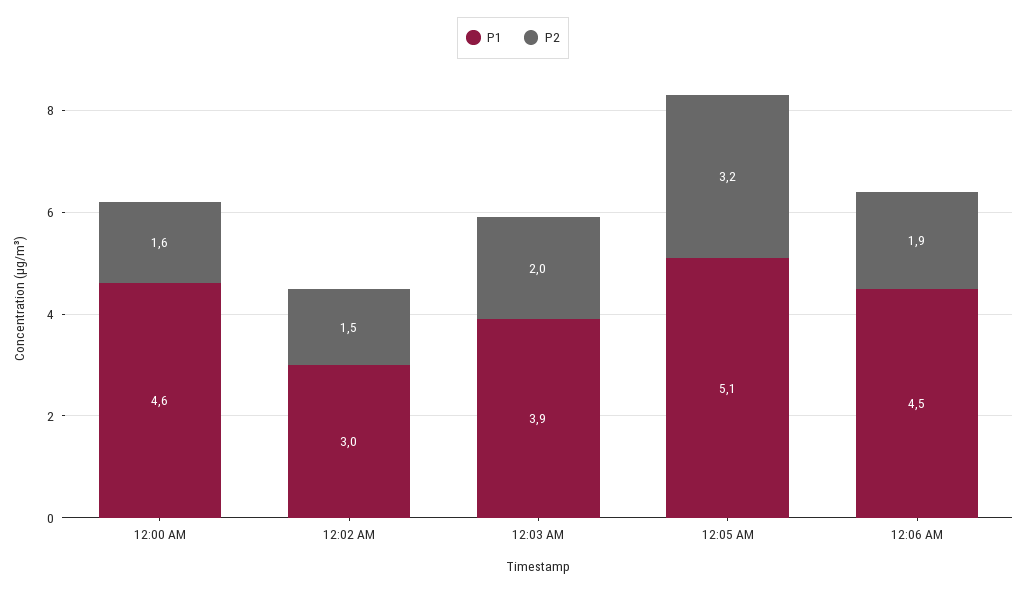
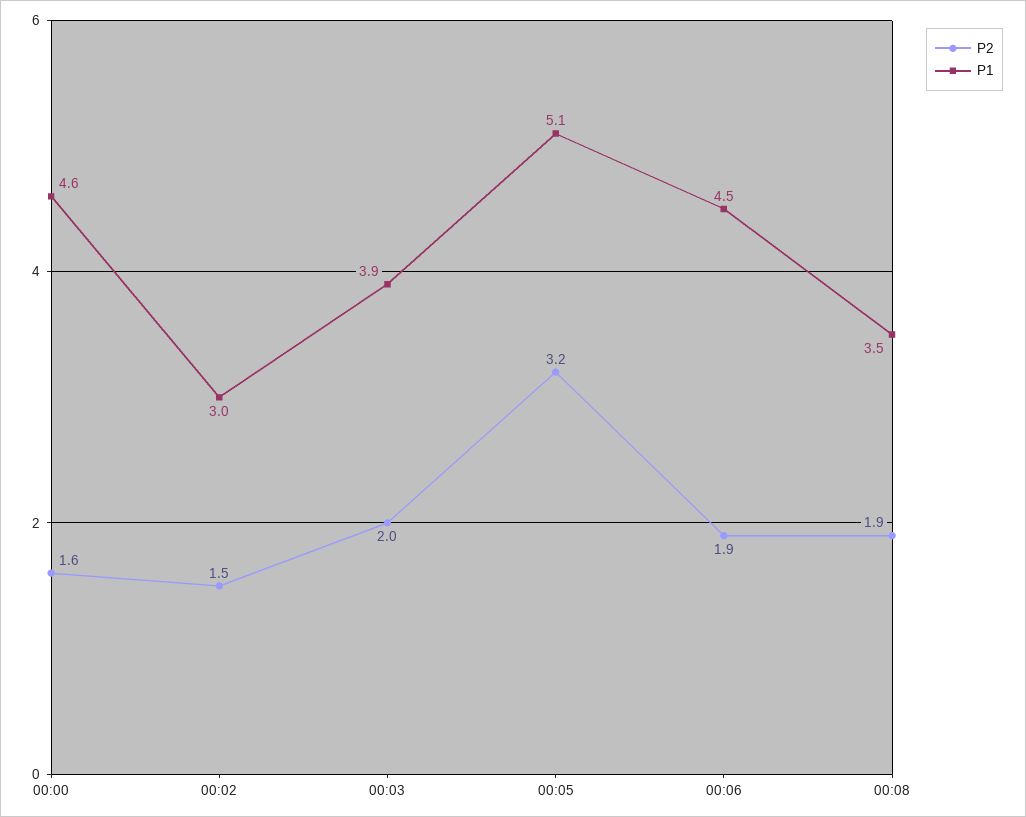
P2, 00:08: none -> 1.9
P1, 00:08: none -> 3.5

